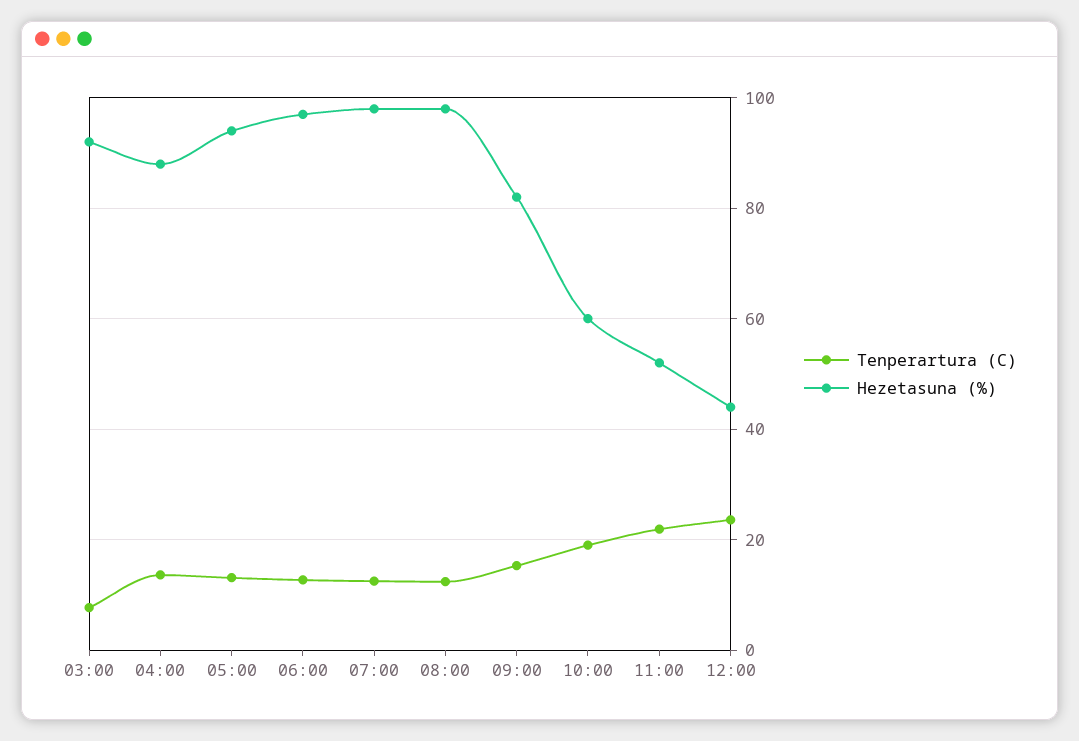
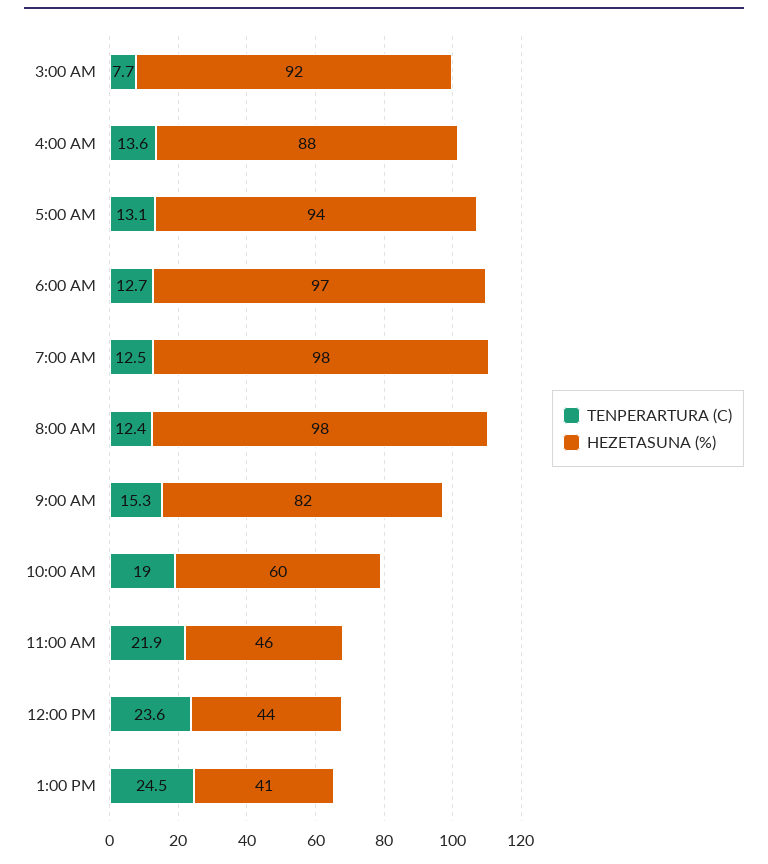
Hezetasuna (%), 11:00: 52 -> 46
Tenperartura (C), 1:00 PM: none -> 24.5
Hezetasuna (%), 1:00 PM: none -> 41

